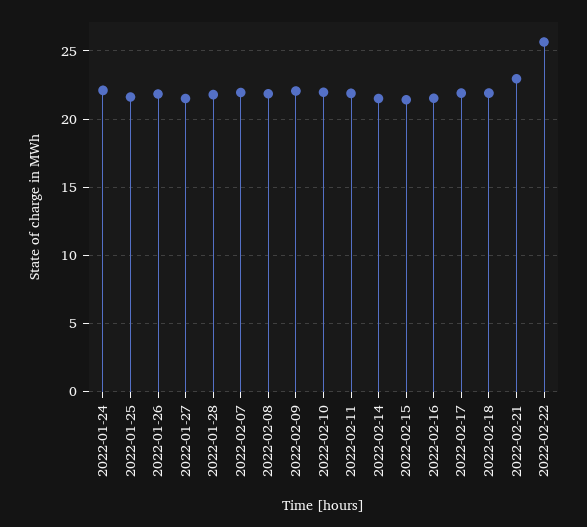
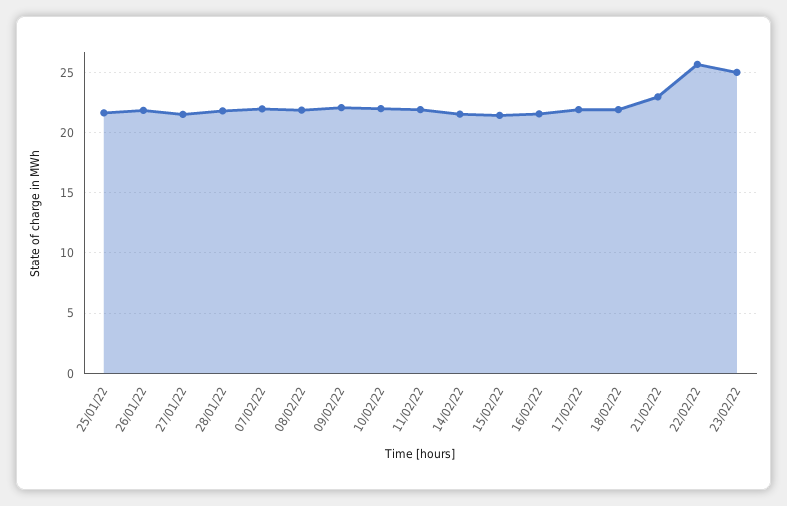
2022-01-24: 22 -> none
23/02/22: none -> 25

